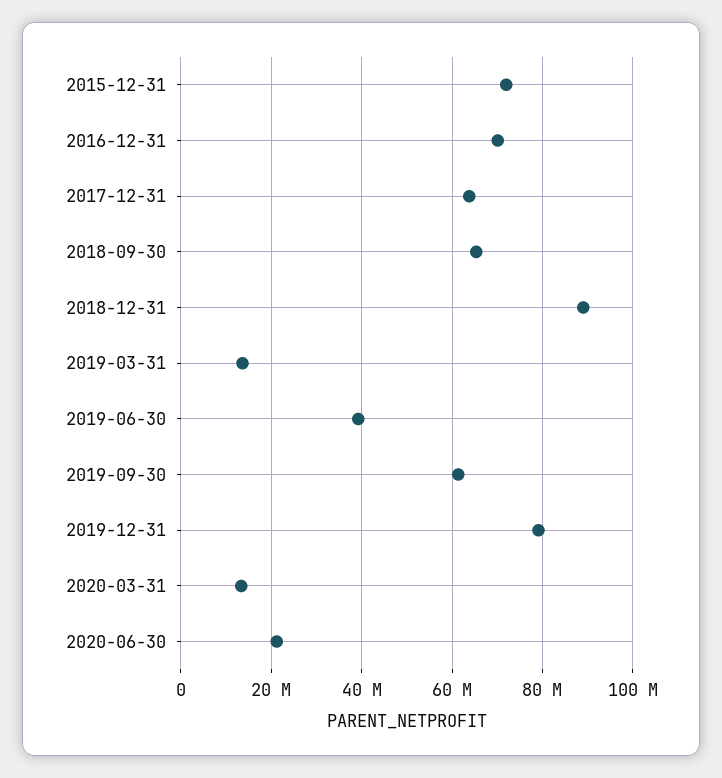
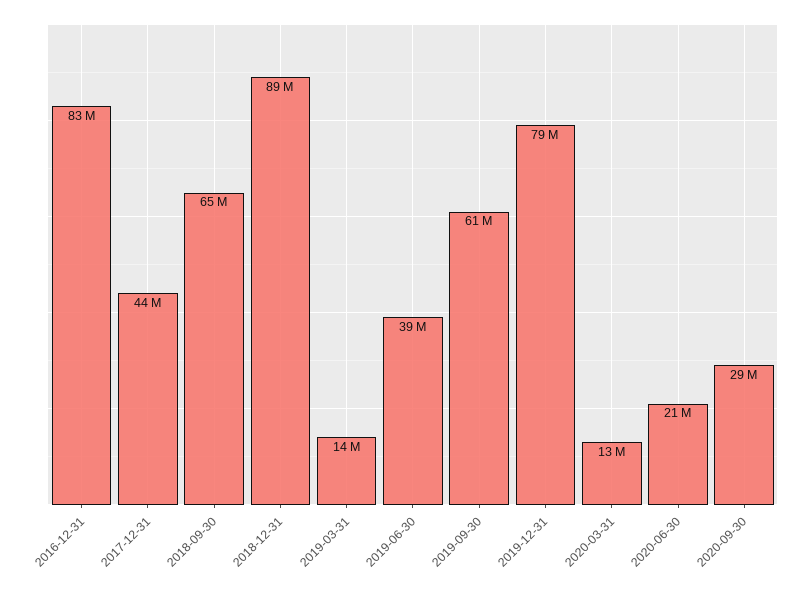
2015-12-31: 72000000 -> none
2016-12-31: 70000000 -> 83000000
2017-12-31: 64000000 -> 44000000
2020-09-30: none -> 29000000

